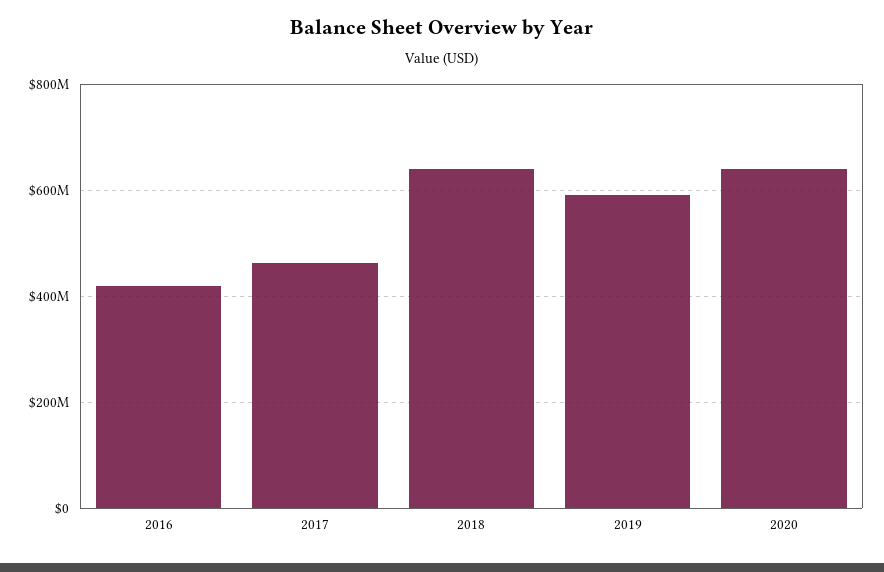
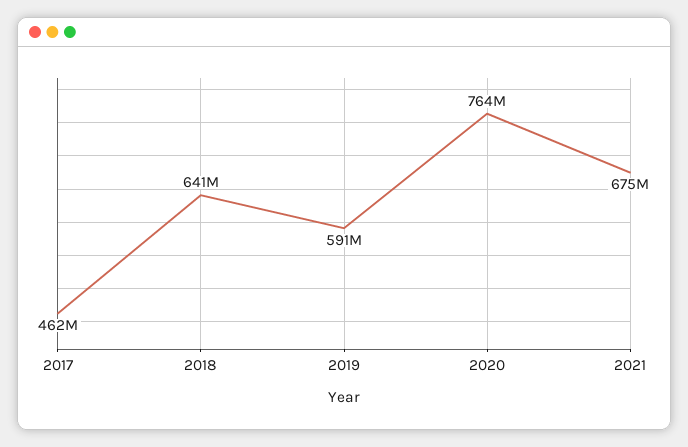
2016: 420000000 -> none
2020: 640000000 -> 764000000
2021: none -> 675000000

